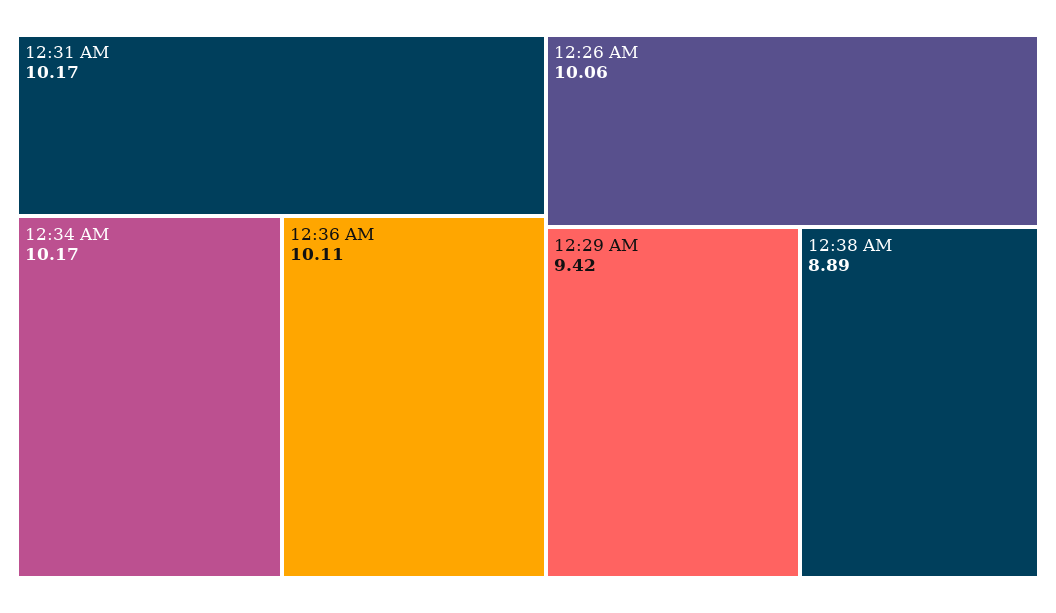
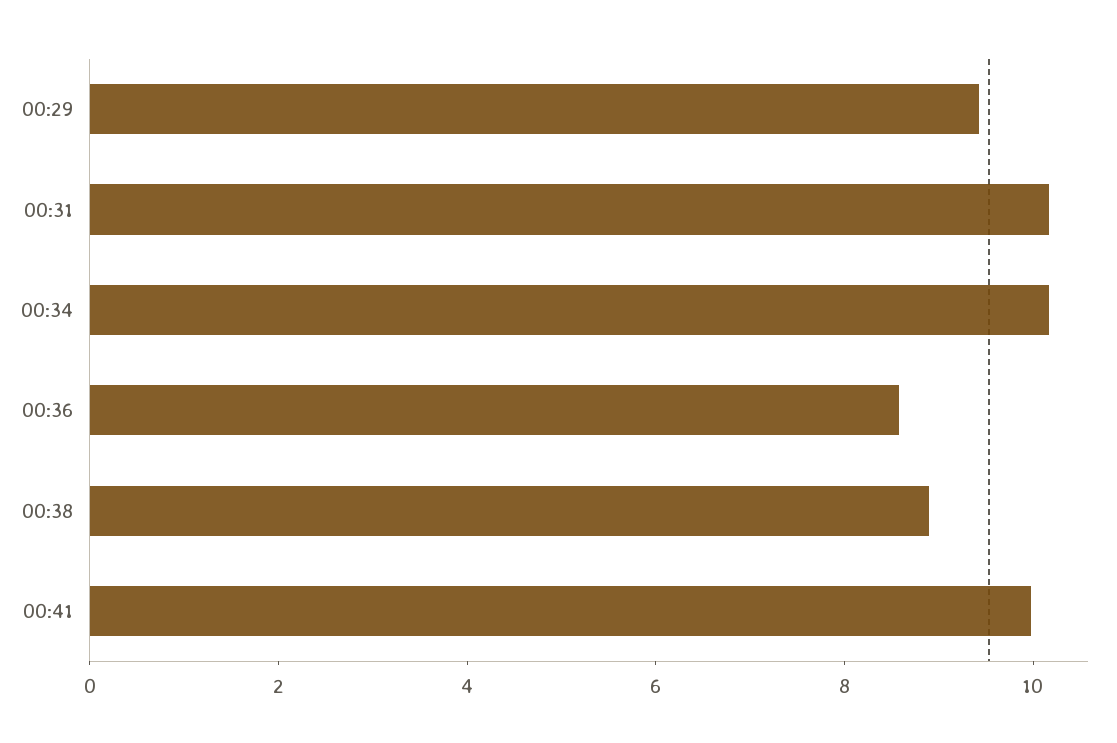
12:36 AM: 10.11 -> 8.5
12:26 AM: 10.06 -> none
00:41: none -> 10

